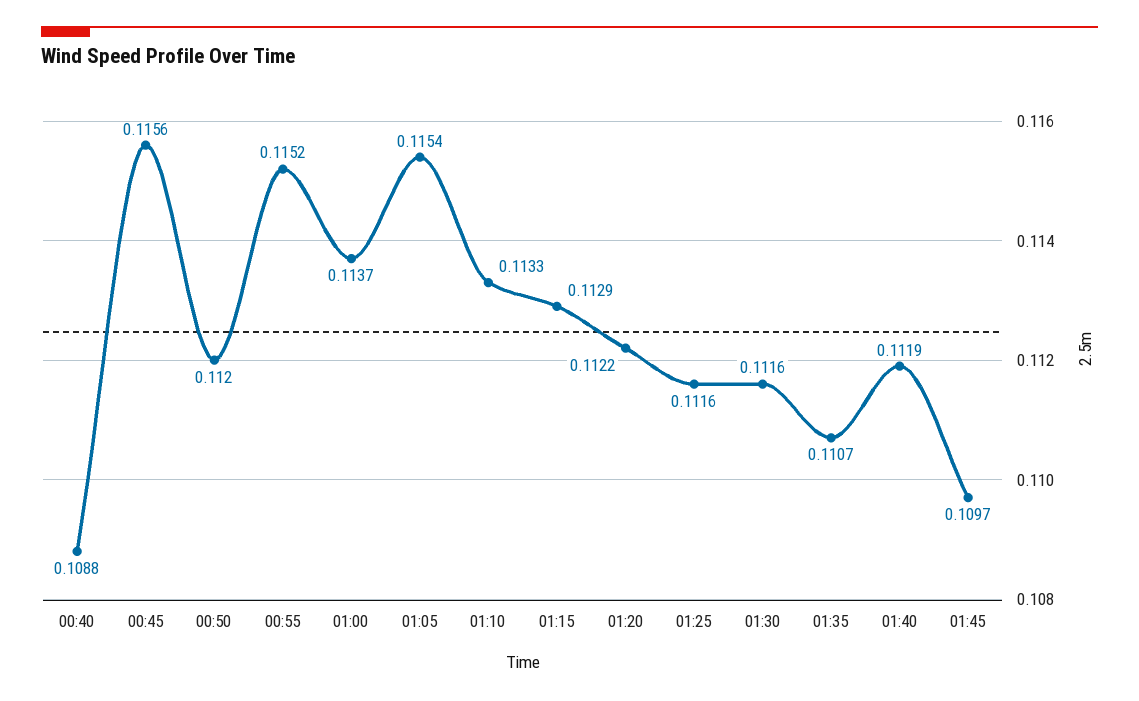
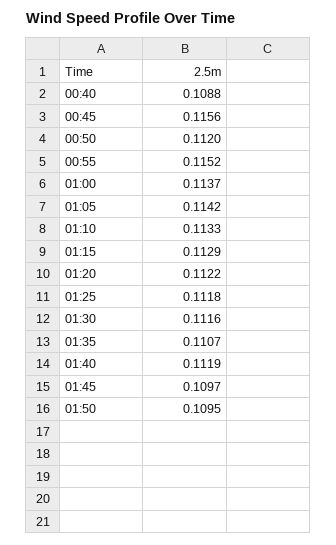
01:05: 0.1154 -> 0.1142
01:25: 0.1116 -> 0.1118
01:50: none -> 0.1095

